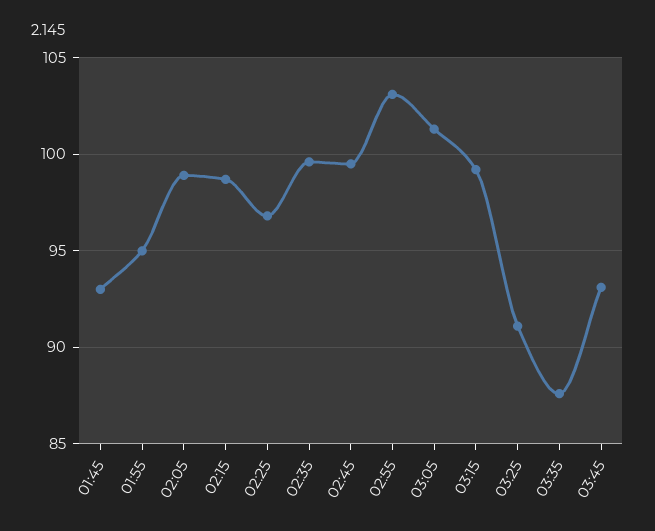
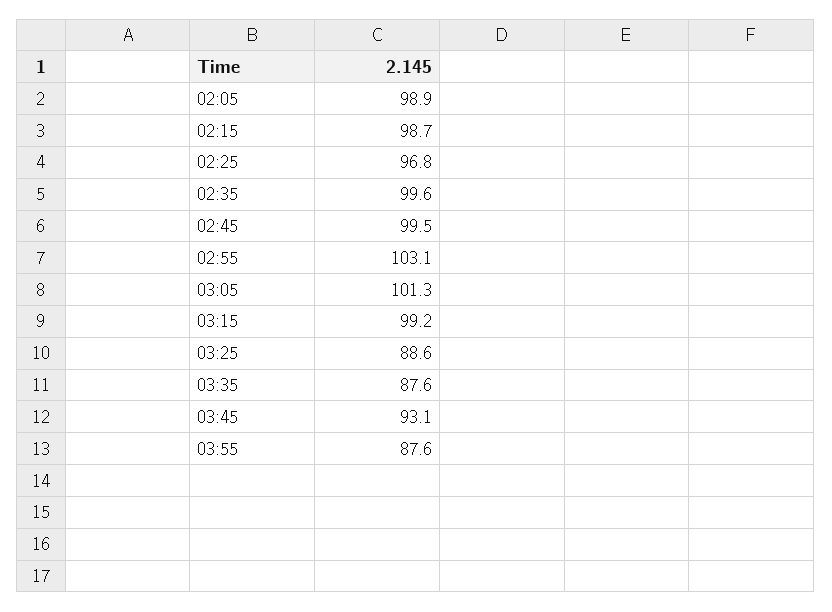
01:45: 93 -> none
01:55: 95 -> none
03:25: 91 -> 88.6
03:55: none -> 87.6

